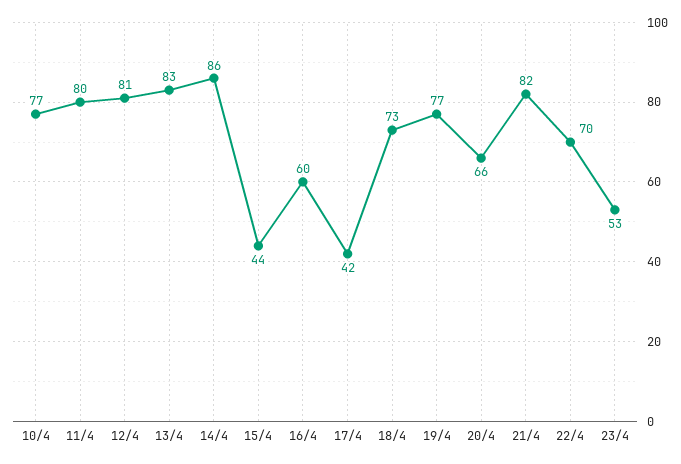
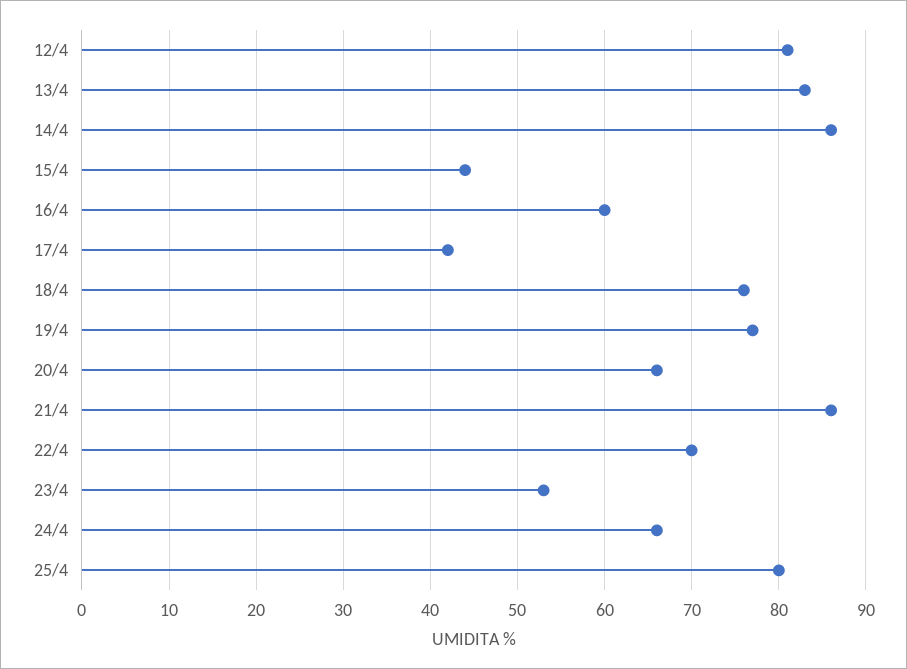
10/4: 77 -> none
11/4: 80 -> none
18/4: 73 -> 76
21/4: 82 -> 86
24/4: none -> 66
25/4: none -> 80

